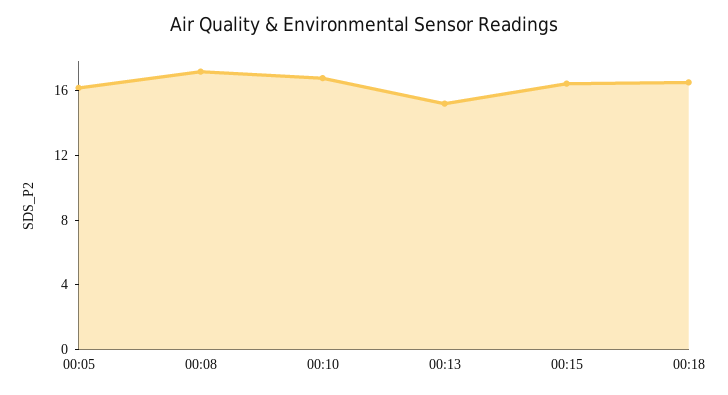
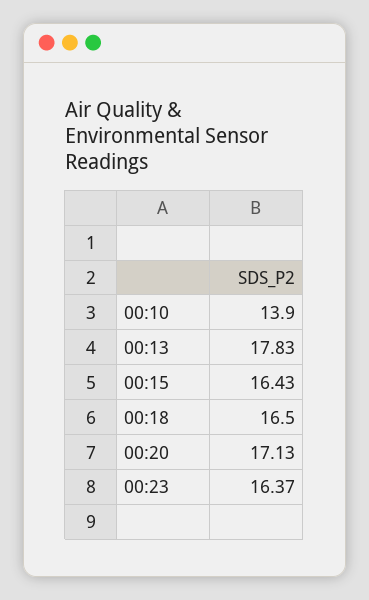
00:05: 16 -> none
00:08: 17 -> none
00:10: 17 -> 13.9
00:13: 15 -> 17.83
00:20: none -> 17.13
00:23: none -> 16.37

